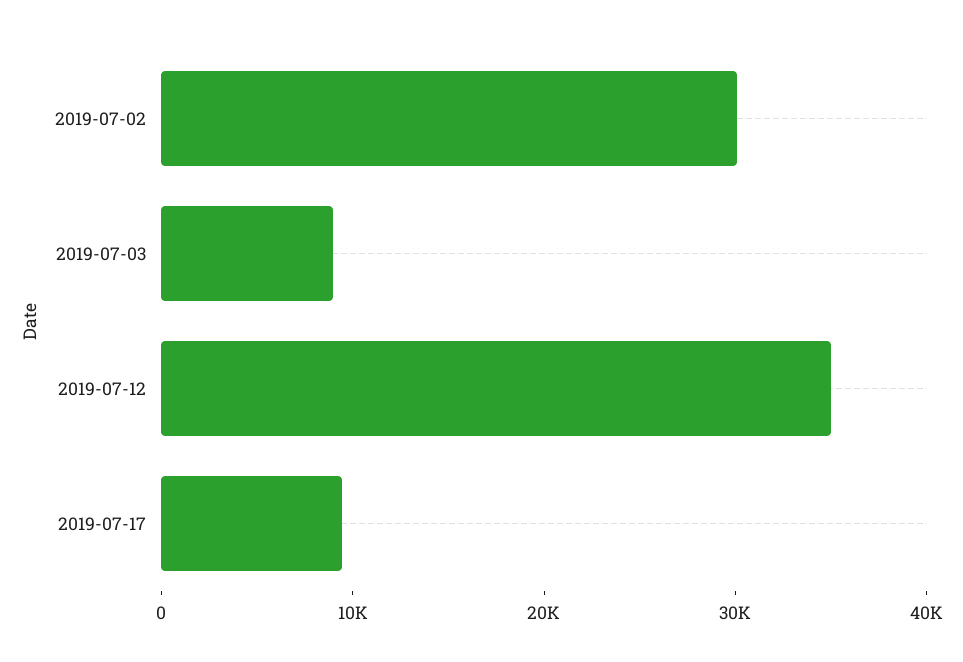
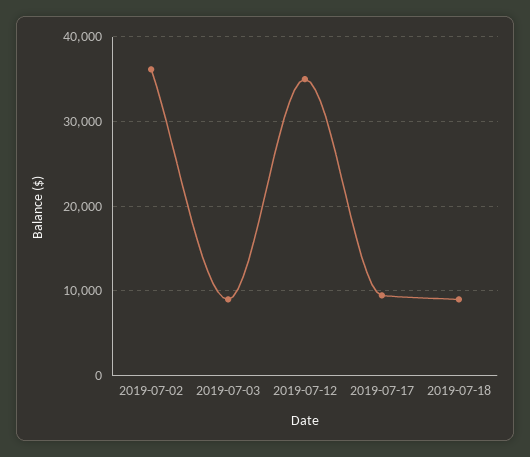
2019-07-02: 30000 -> 36000
2019-07-18: none -> 9000

